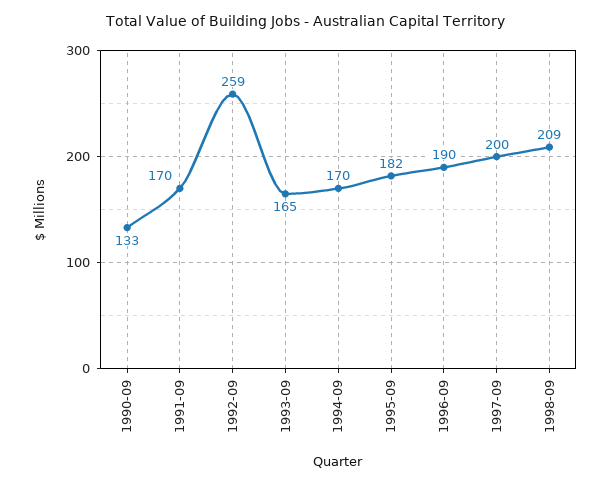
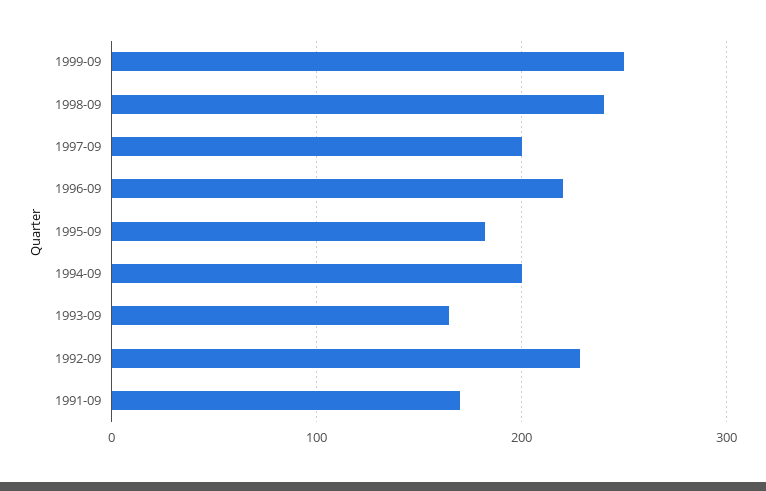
1990-09: 133 -> none
1992-09: 259 -> 230
1994-09: 170 -> 200
1996-09: 190 -> 220
1998-09: 209 -> 240
1999-09: none -> 250

